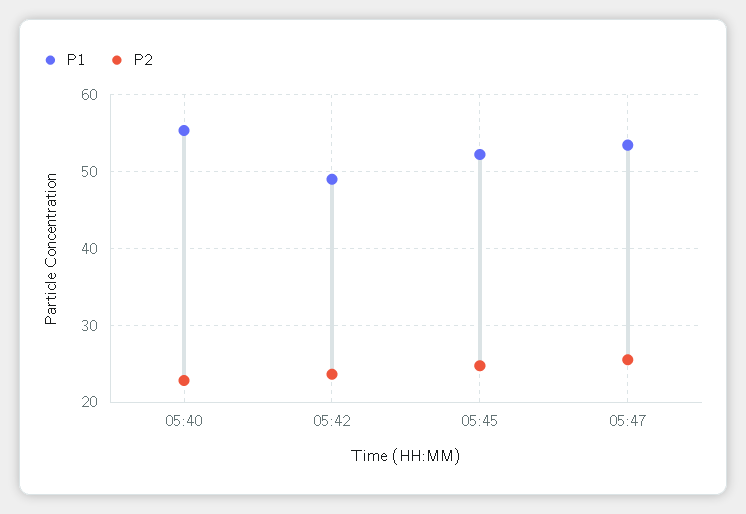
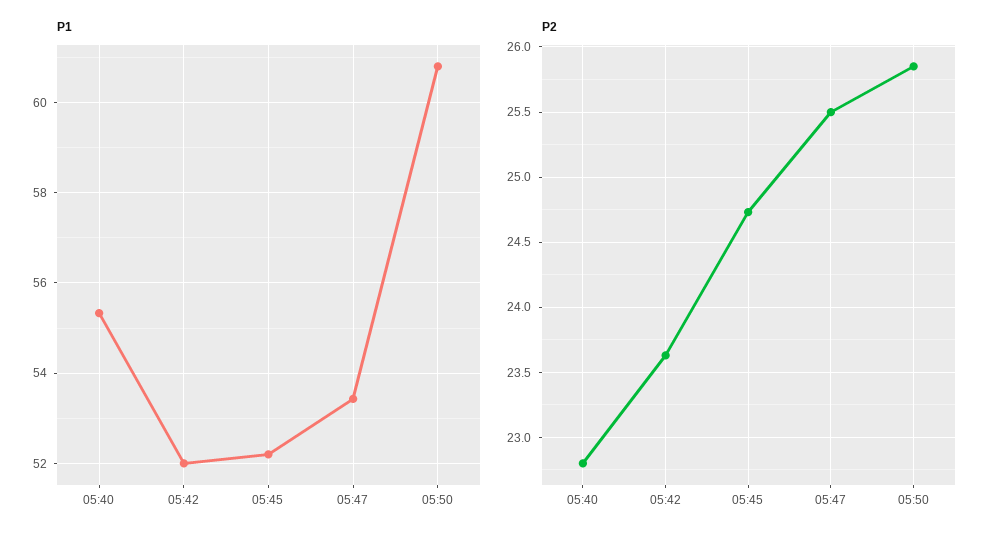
P1, 05:42: 49 -> 52
P1, 05:50: none -> 60.8
P2, 05:50: none -> 25.85

